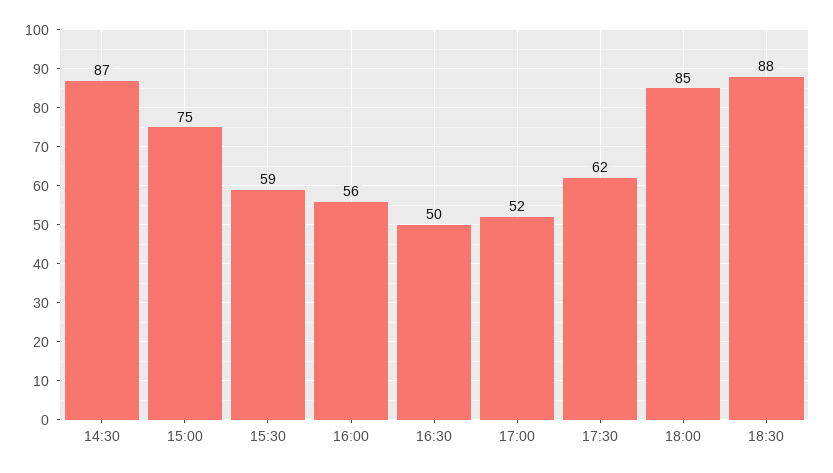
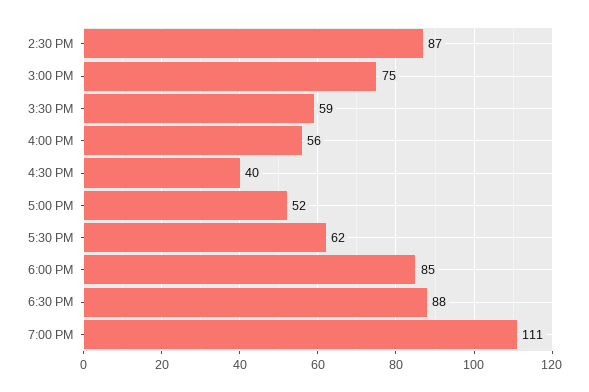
16:30: 50 -> 40
7:00 PM: none -> 111

